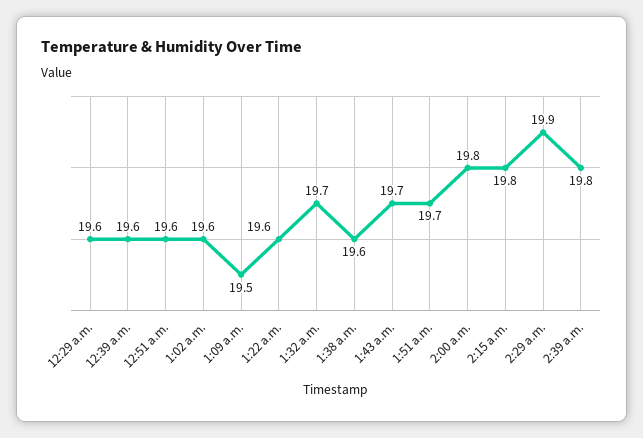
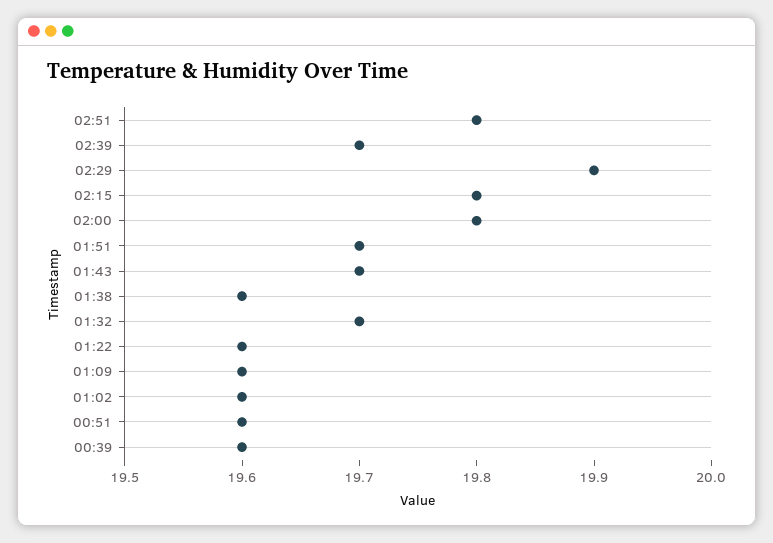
12:29 a.m.: 19.6 -> none
1:09 a.m.: 19.5 -> 19.6
2:39 a.m.: 19.8 -> 19.7
02:51: none -> 19.8

